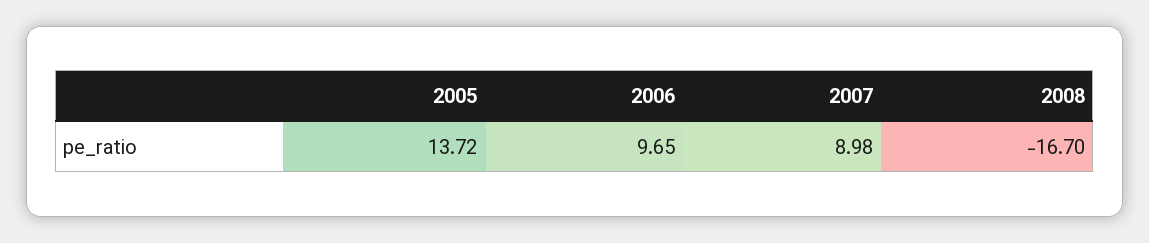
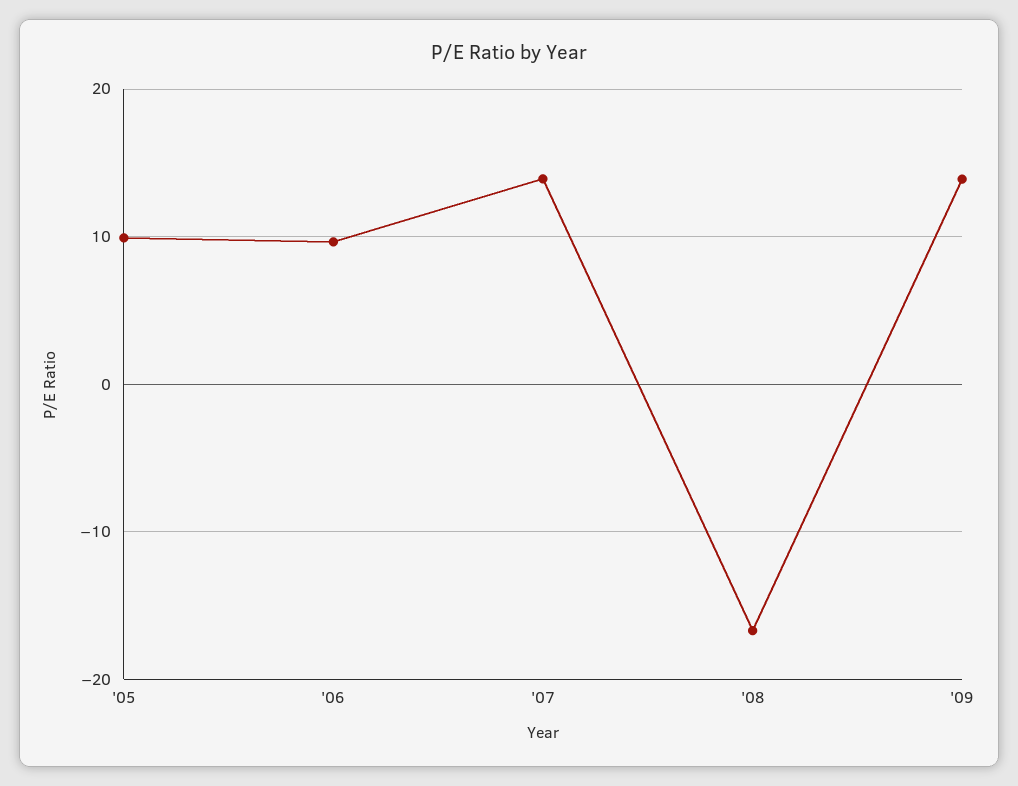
2005: 13.72 -> 10
2007: 8.98 -> 14
'09: none -> 14

